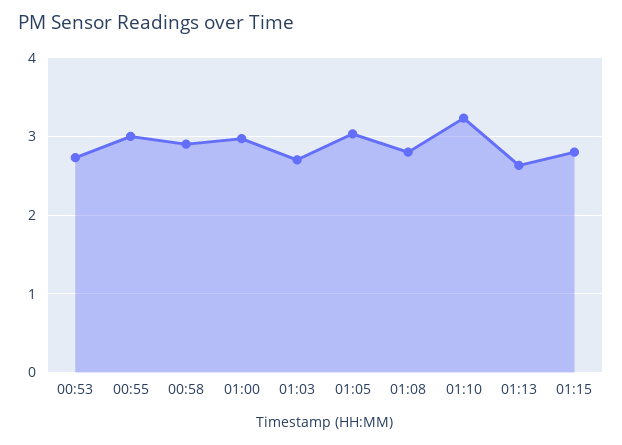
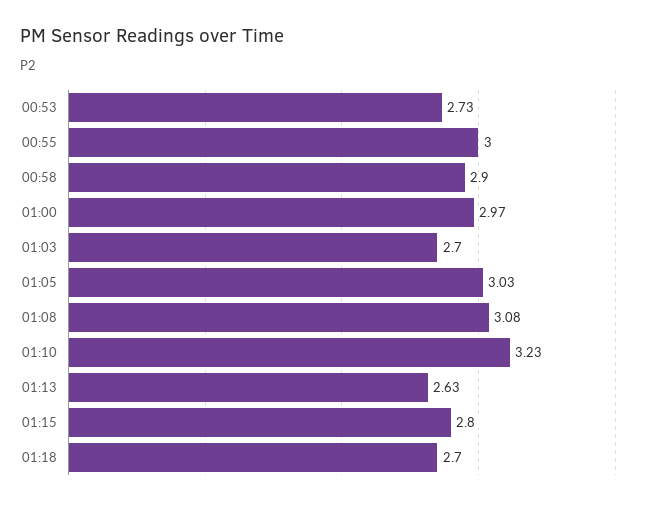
01:08: 2.8 -> 3.08
01:18: none -> 2.7

